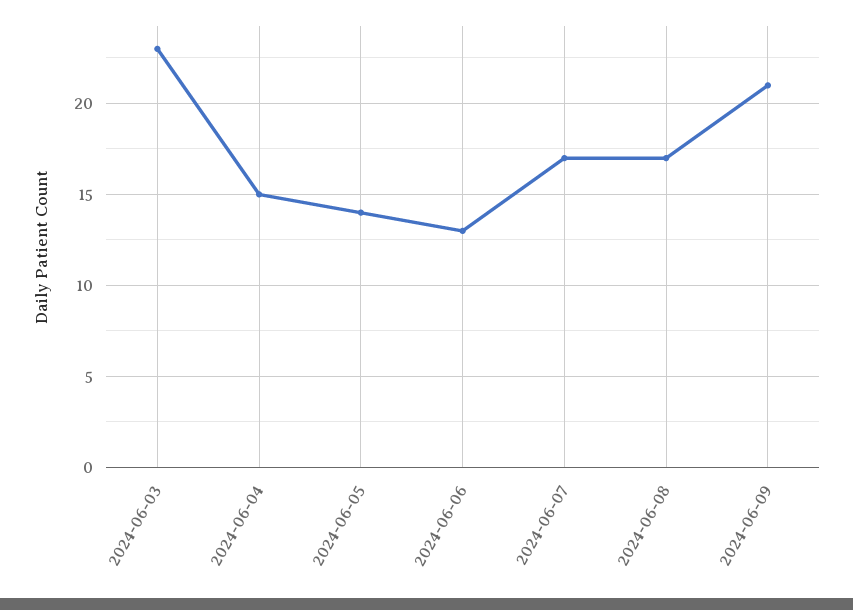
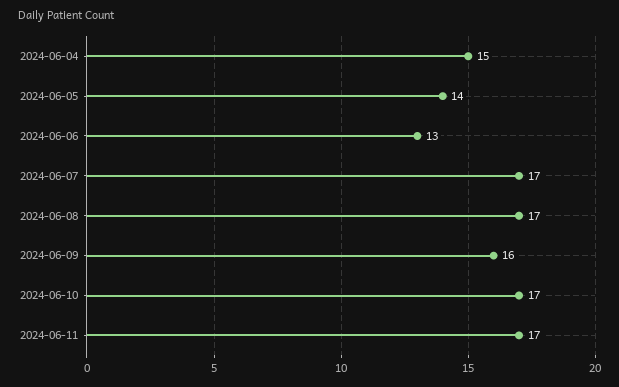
2024-06-03: 23 -> none
2024-06-09: 21 -> 16
2024-06-10: none -> 17
2024-06-11: none -> 17

